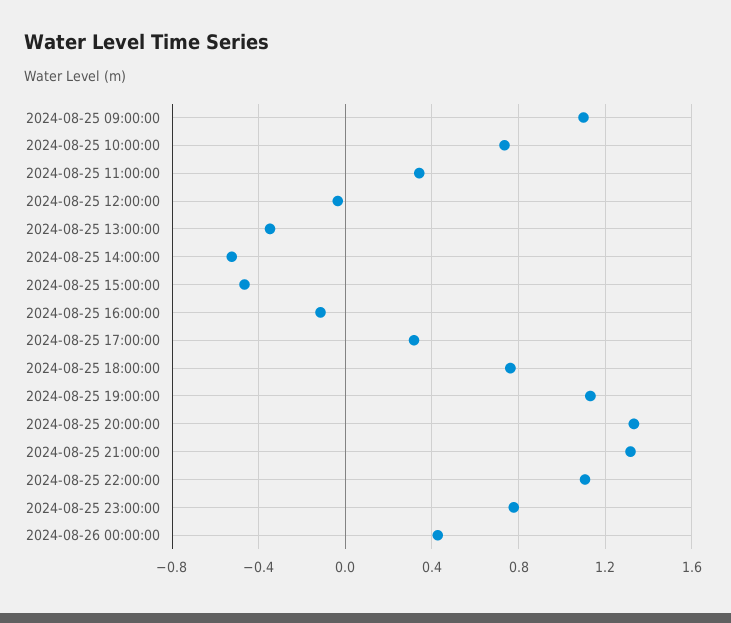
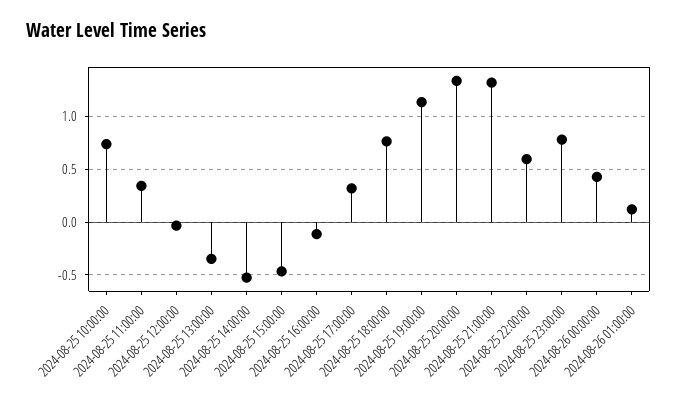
2024-08-25 09:00:00: 1.1 -> none
2024-08-25 22:00:00: 1.1 -> 0.6
2024-08-26 01:00:00: none -> 0.1

